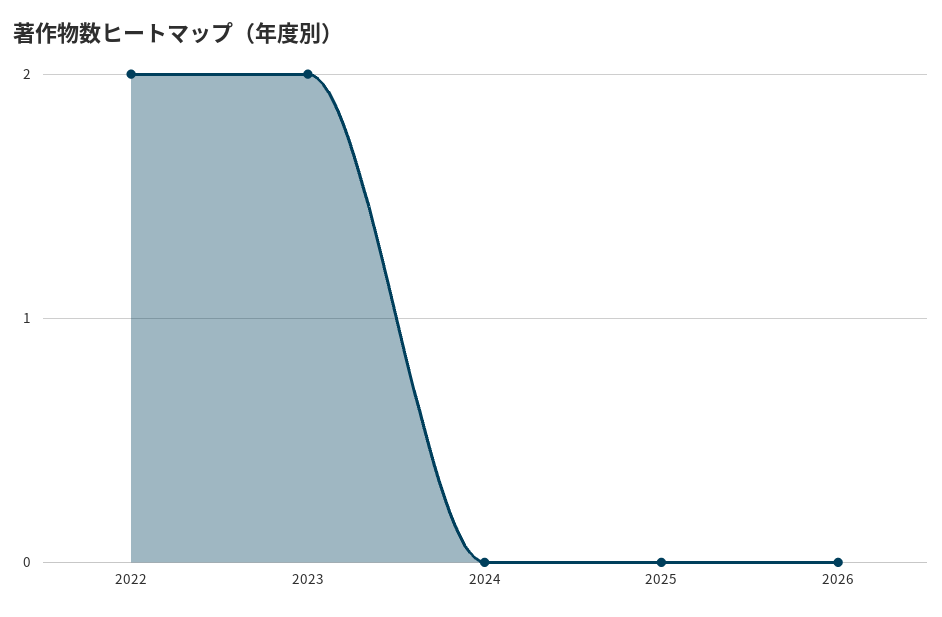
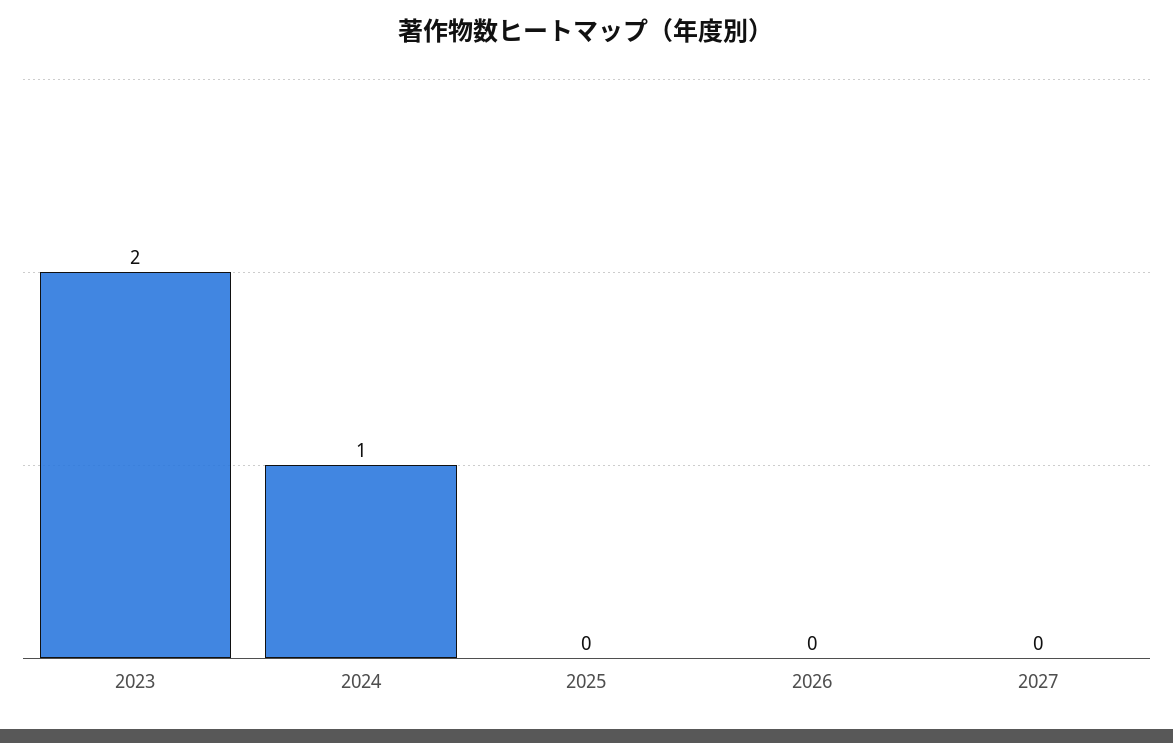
2022: 2 -> none
2024: 0 -> 1
2027: none -> 0

